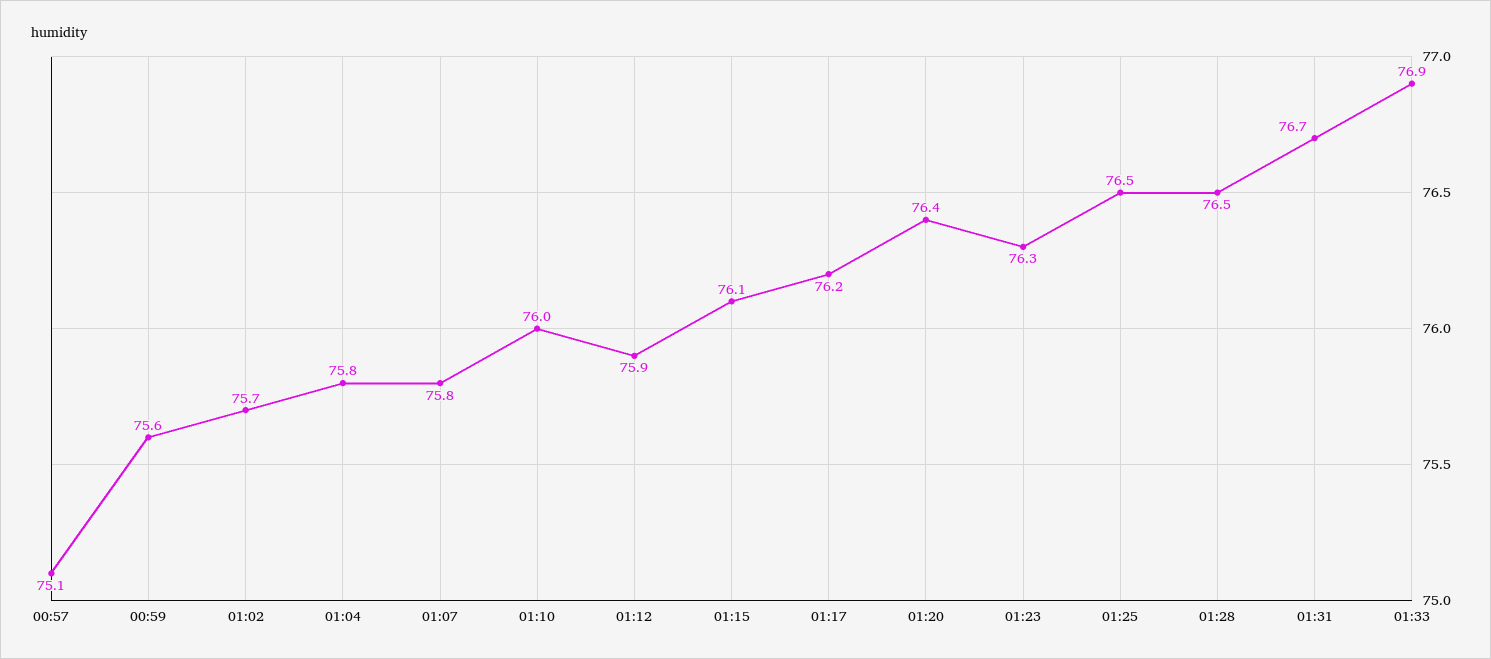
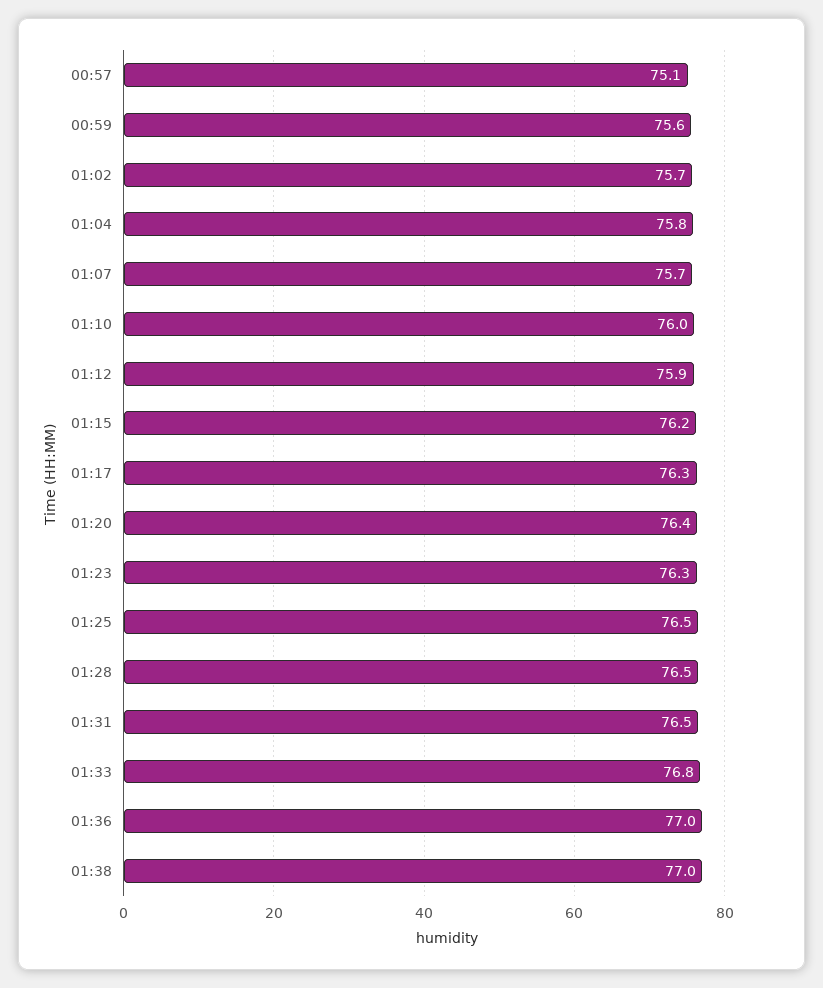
01:07: 75.8 -> 75.7
01:15: 76.1 -> 76.2
01:17: 76.2 -> 76.3
01:31: 76.7 -> 76.5
01:33: 76.9 -> 76.8
01:36: none -> 77
01:38: none -> 77

